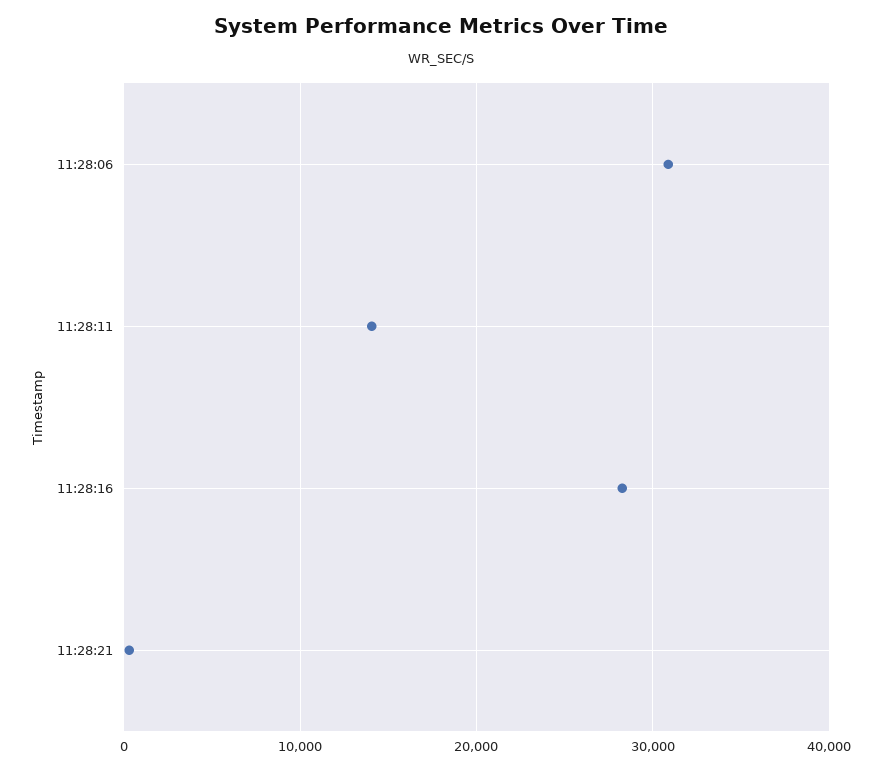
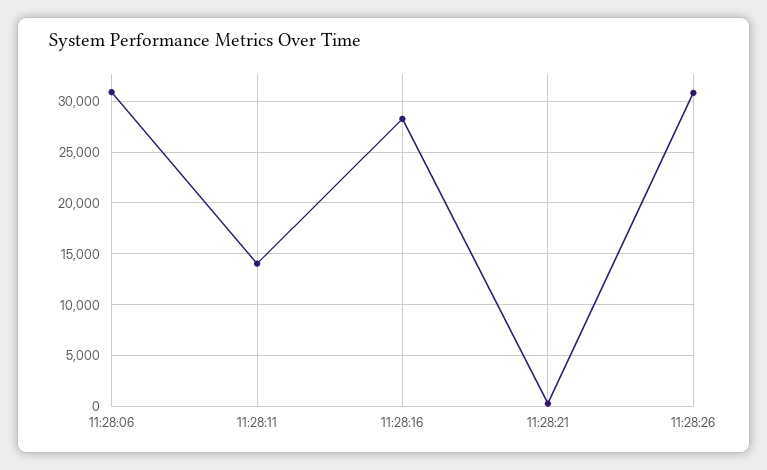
11:28:26: none -> 31000

